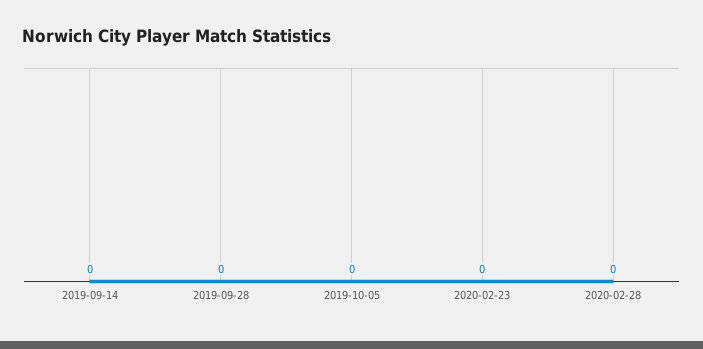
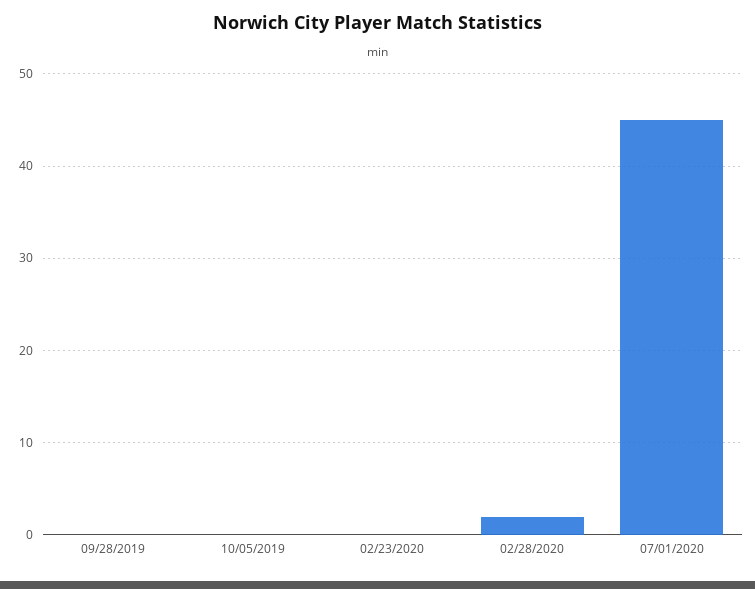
2019-09-14: 0 -> none
2020-02-28: 0 -> 2
07/01/2020: none -> 45

